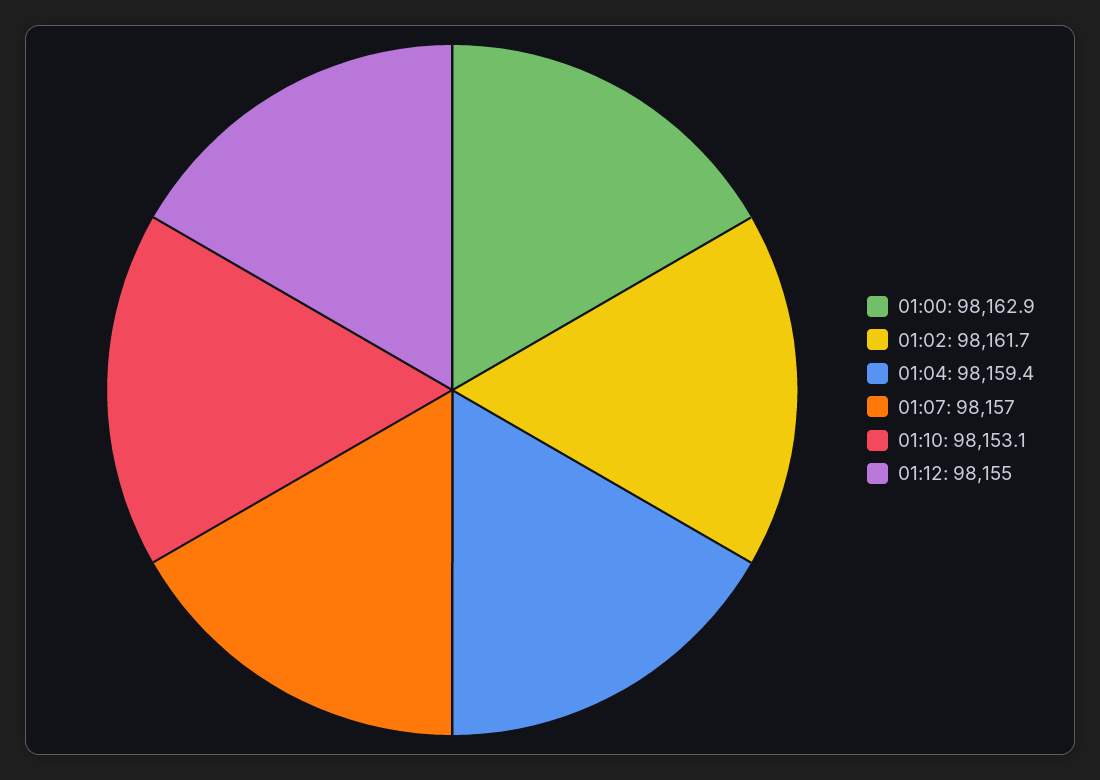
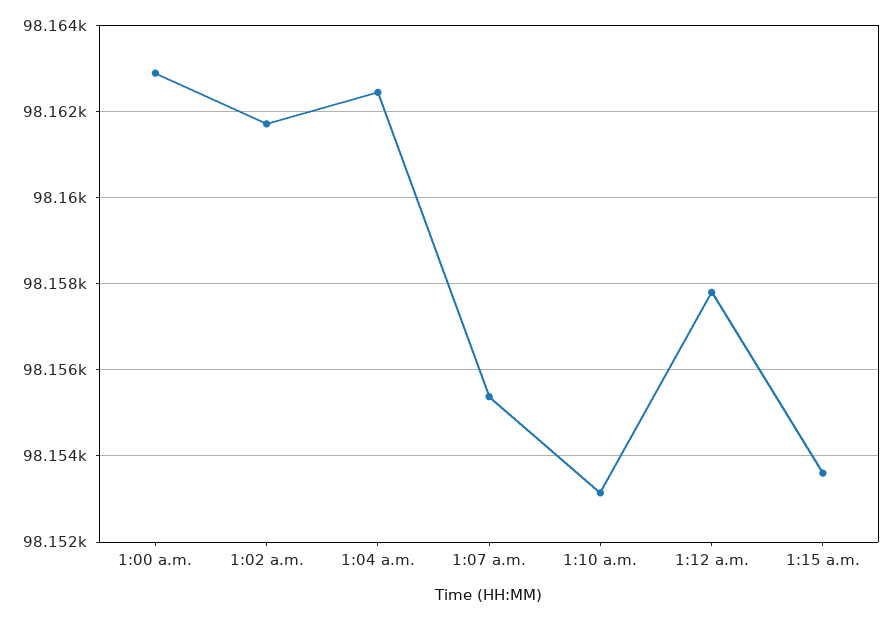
01:04: 98159.4 -> 98162.4
01:07: 98157 -> 98155.4
01:12: 98155 -> 98157.8
1:15 a.m.: none -> 98153.6

